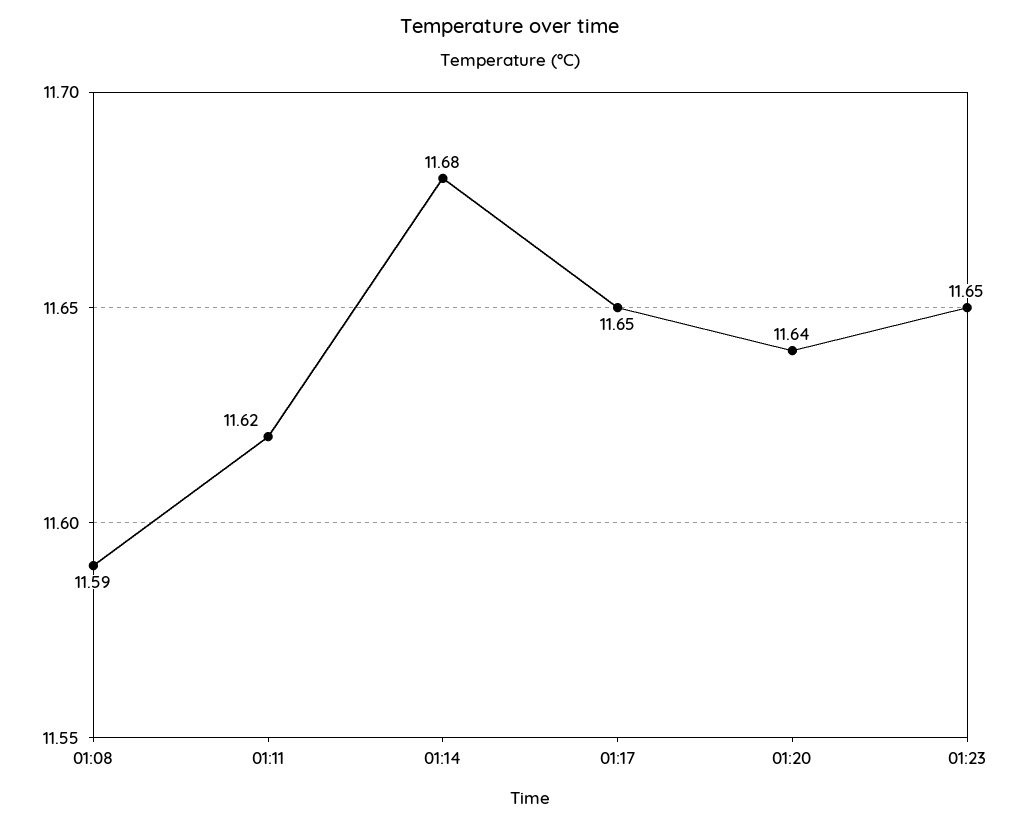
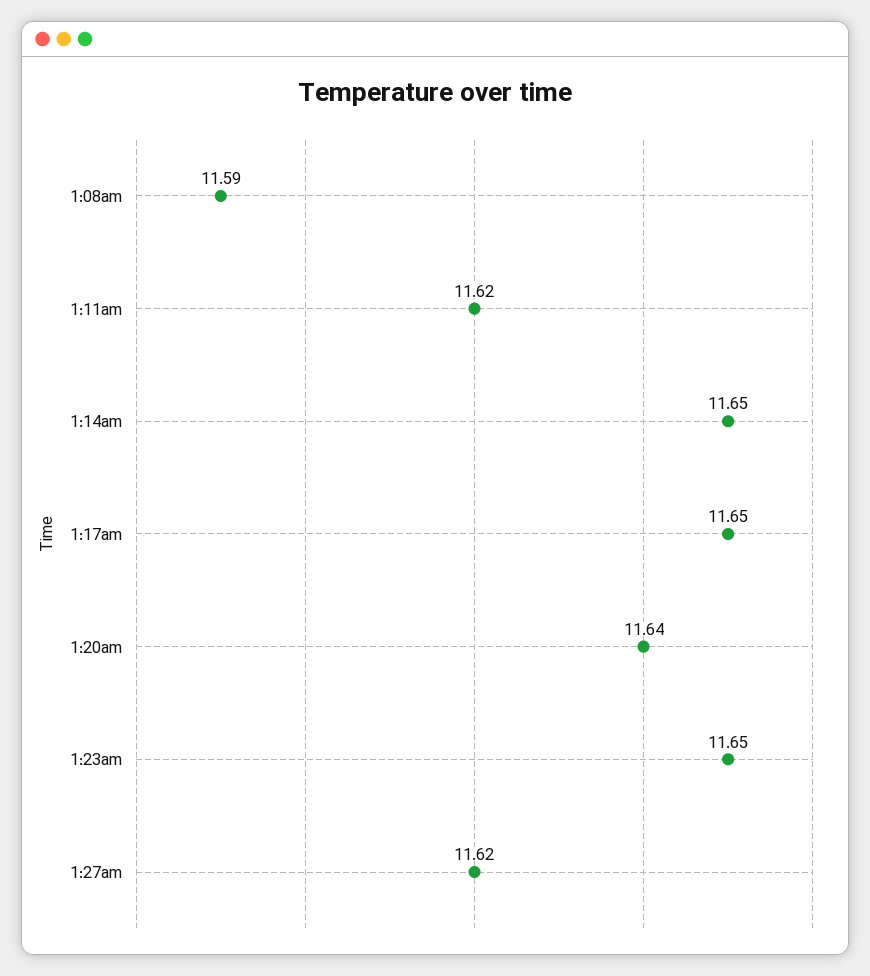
01:14: 11.68 -> 11.65
1:27am: none -> 11.62

